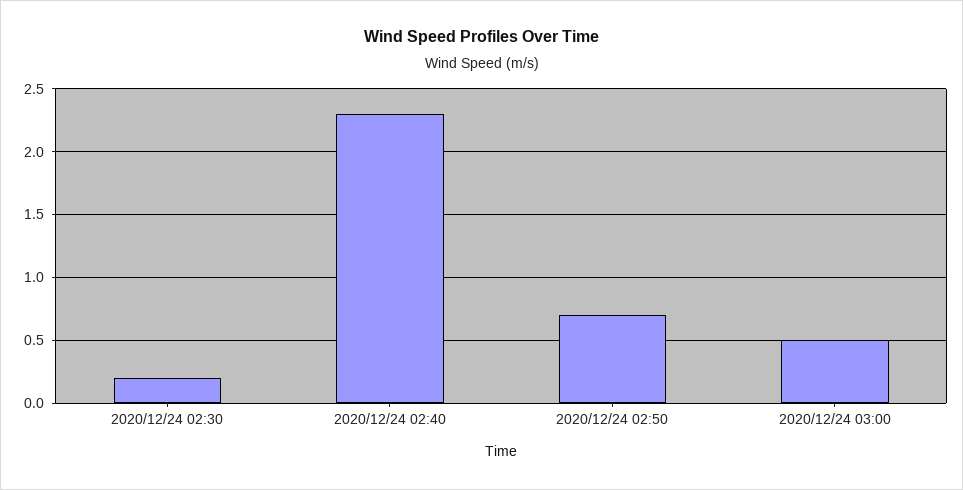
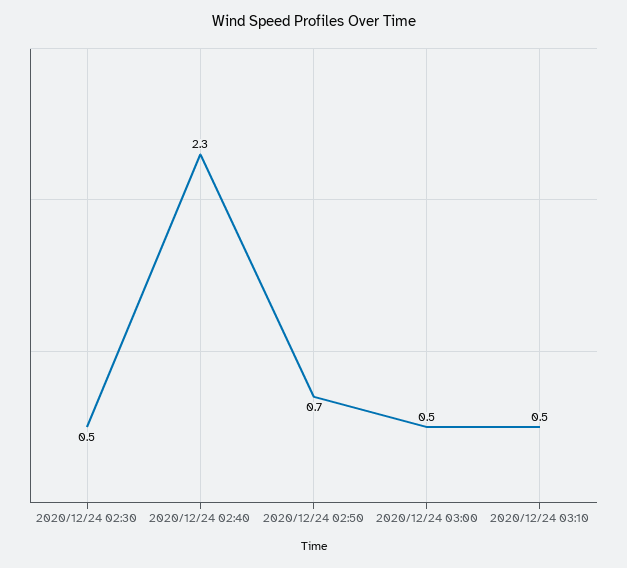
2020/12/24 02:30: 0.2 -> 0.5
2020/12/24 03:10: none -> 0.5

